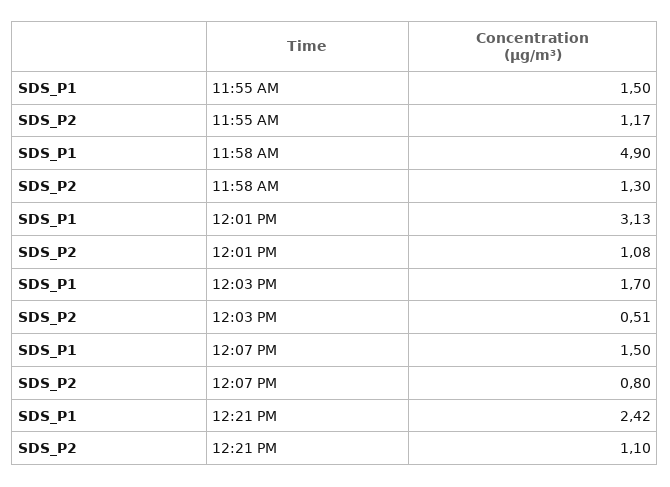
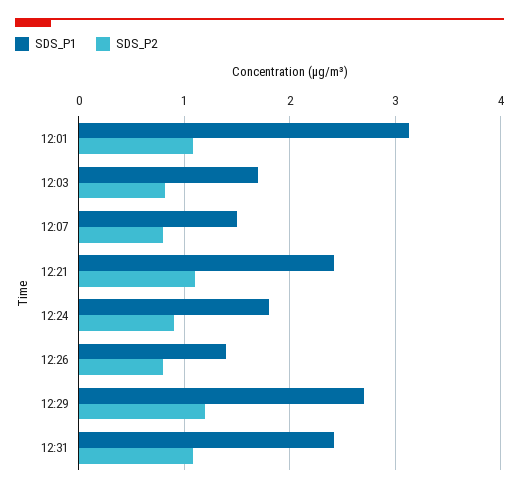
SDS_P1, 11:55 AM: 1.5 -> none
SDS_P2, 11:55 AM: 1.17 -> none
SDS_P1, 11:58 AM: 4.9 -> none
SDS_P2, 11:58 AM: 1.3 -> none
SDS_P2, 12:03 PM: 0.51 -> 0.8
SDS_P1, 12:24: none -> 1.8
SDS_P2, 12:24: none -> 0.9
SDS_P1, 12:26: none -> 1.4
SDS_P2, 12:26: none -> 0.8
SDS_P1, 12:29: none -> 2.7
SDS_P2, 12:29: none -> 1.2
SDS_P1, 12:31: none -> 2.4
SDS_P2, 12:31: none -> 1.1

